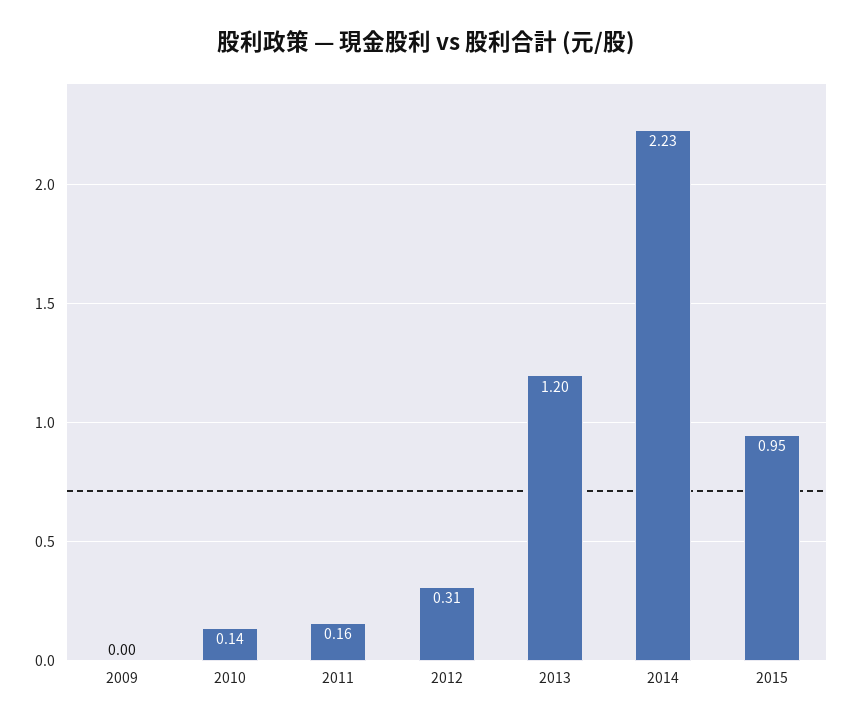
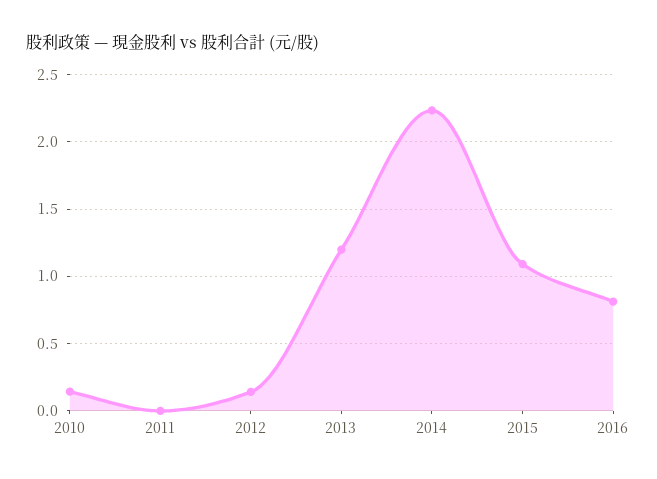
2009: 0 -> none
2011: 0.16 -> 0
2012: 0.31 -> 0.15
2015: 0.95 -> 1.1
2016: none -> 0.8

